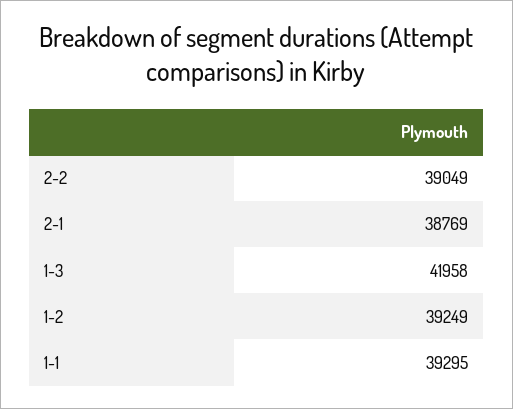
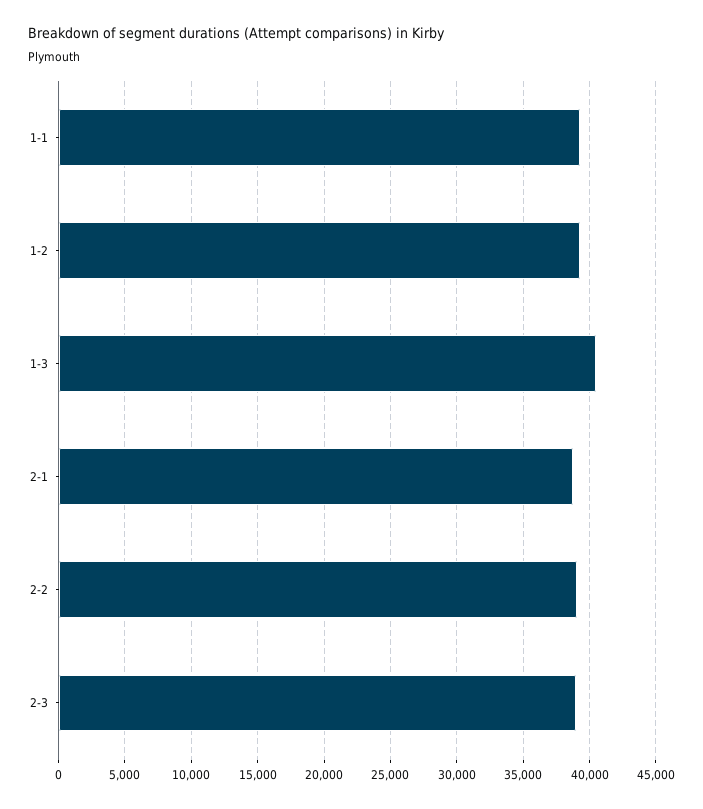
1-3: 41958 -> 40500
2-3: none -> 39000

